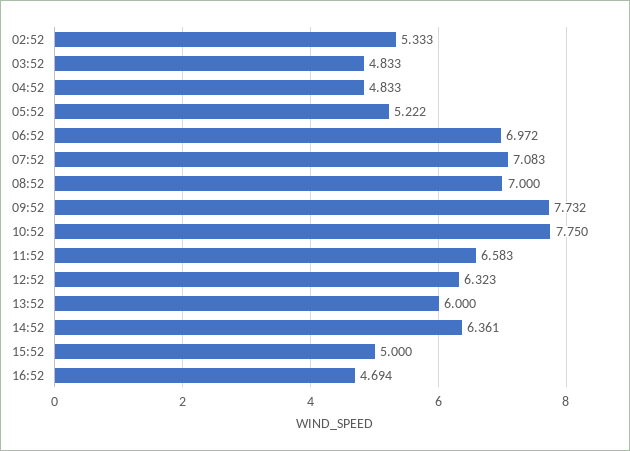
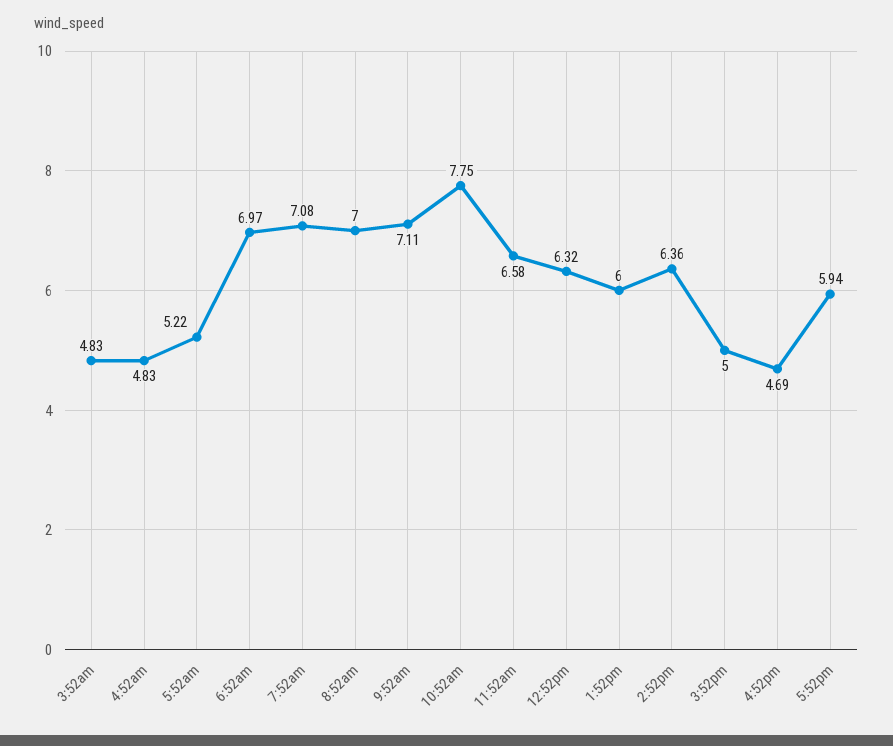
02:52: 5.333 -> none
09:52: 7.732 -> 7.11
5:52pm: none -> 5.94

